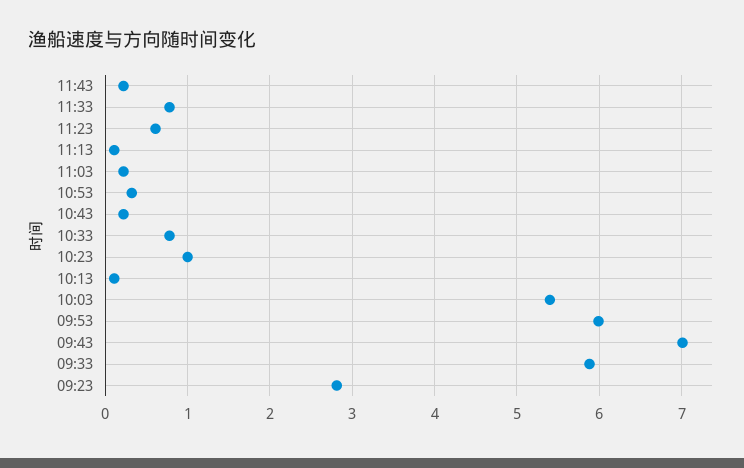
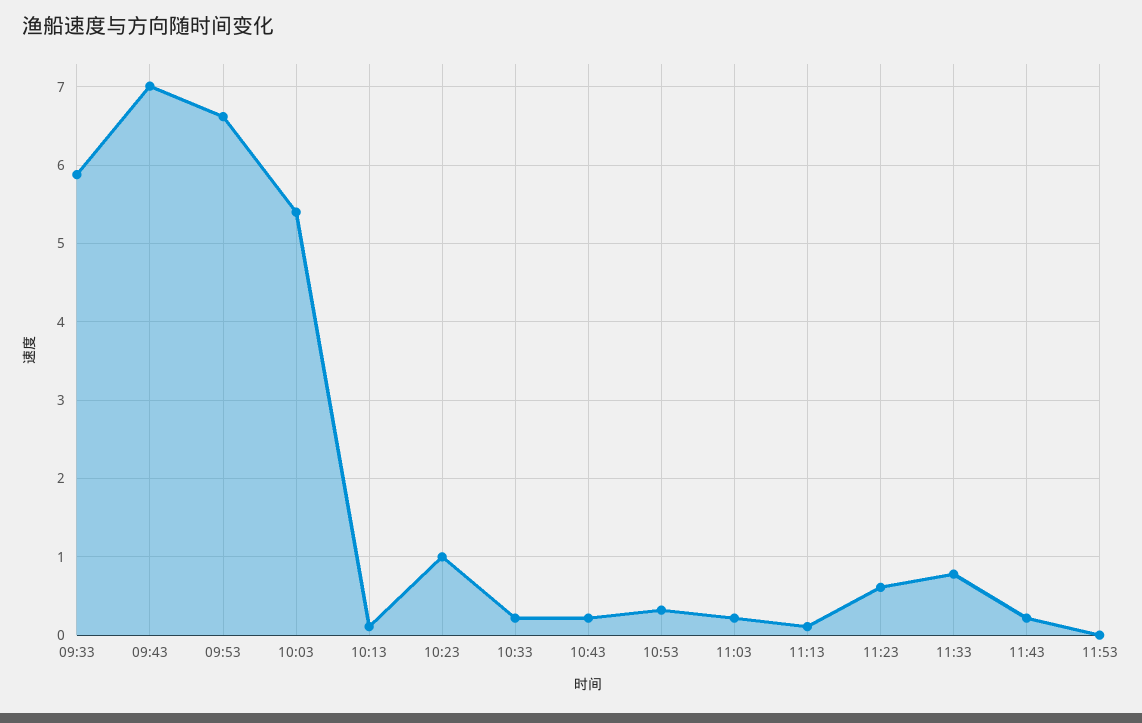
10:33: 0.8 -> 0.2
09:53: 6 -> 6.6
09:23: 2.8 -> none
11:53: none -> 0

